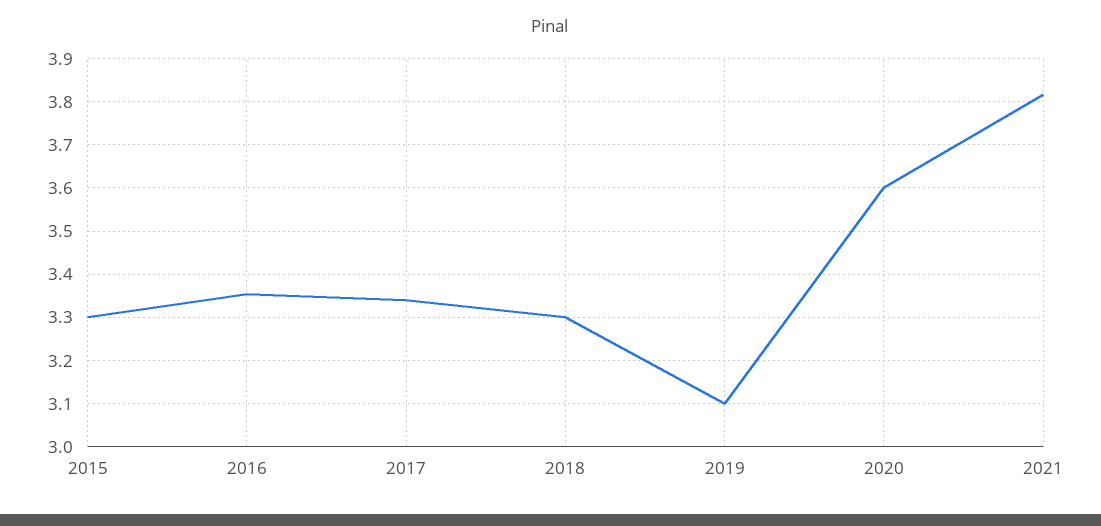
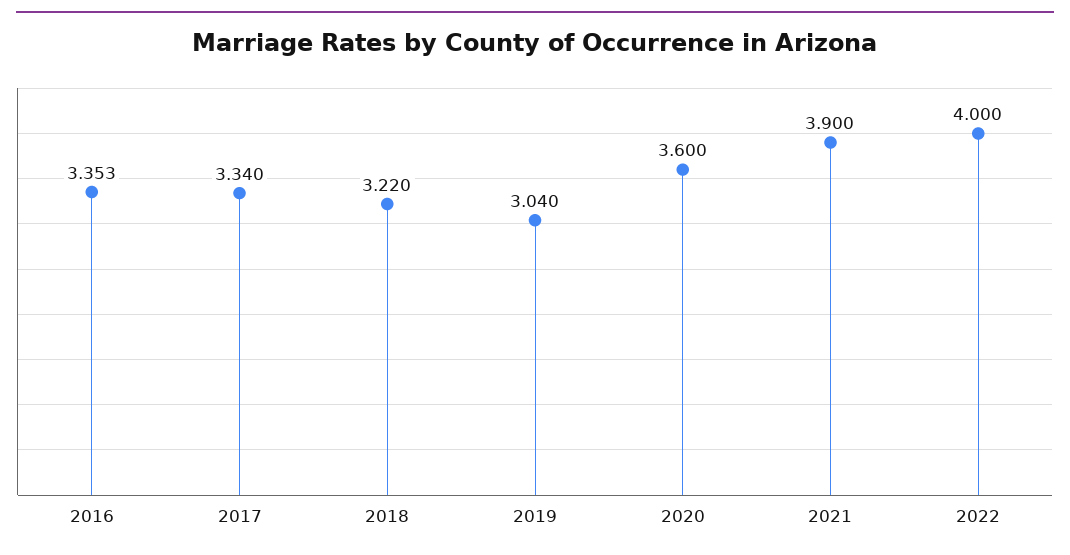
2015: 3.3 -> none
2018: 3.3 -> 3.22
2019: 3.1 -> 3.04
2021: 3.82 -> 3.9
2022: none -> 4

